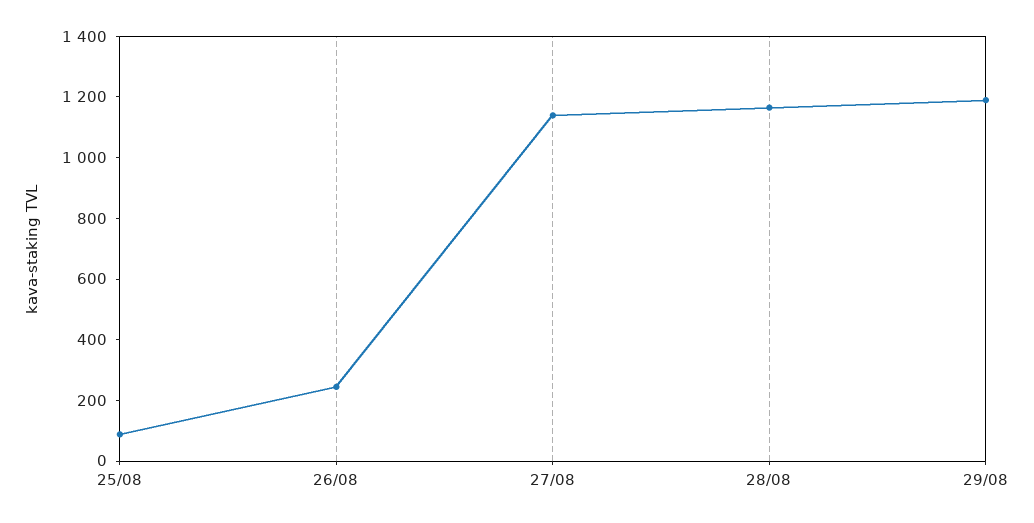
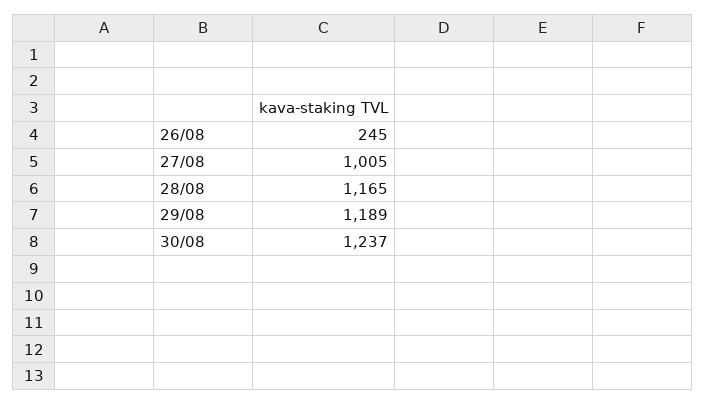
25/08: 100 -> none
27/08: 1150 -> 1005
30/08: none -> 1237

